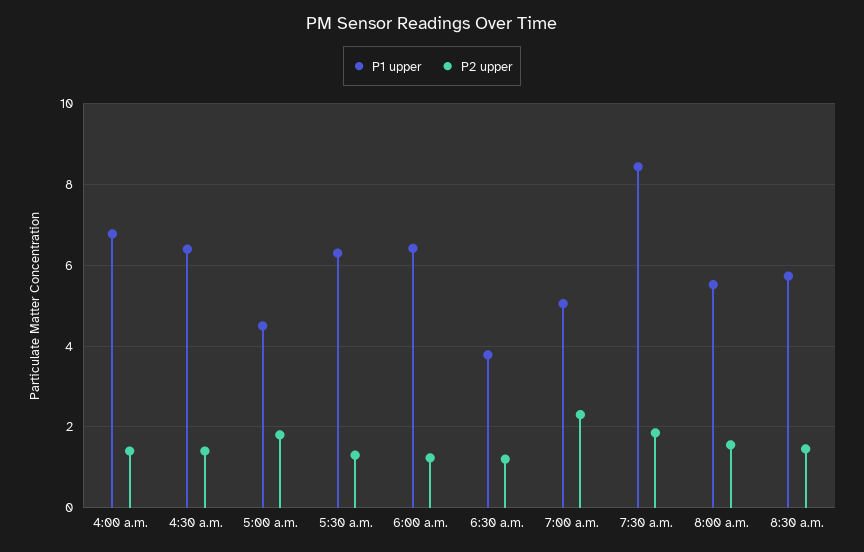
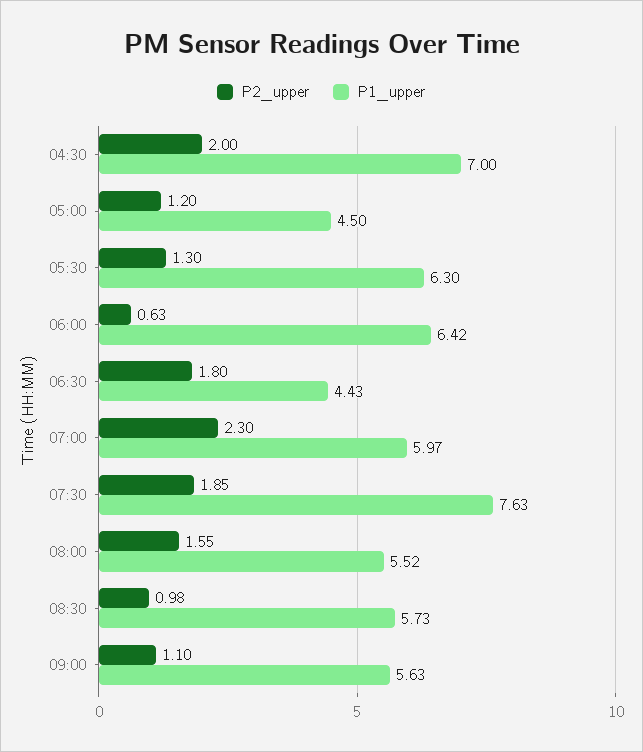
P1 upper, 4:00 a.m.: 6.8 -> none
P2 upper, 4:00 a.m.: 1.4 -> none
P1 upper, 4:30 a.m.: 6.4 -> 7
P2 upper, 4:30 a.m.: 1.4 -> 2
P2 upper, 5:00 a.m.: 1.8 -> 1.2
P2 upper, 6:00 a.m.: 1.2 -> 0.63
P1 upper, 6:30 a.m.: 3.8 -> 4.43
P2 upper, 6:30 a.m.: 1.2 -> 1.8
P1 upper, 7:00 a.m.: 5 -> 5.97
P1 upper, 7:30 a.m.: 8.4 -> 7.63
P2 upper, 8:30 a.m.: 1.4 -> 0.98
P2 upper, 09:00: none -> 1.1
P1 upper, 09:00: none -> 5.63

